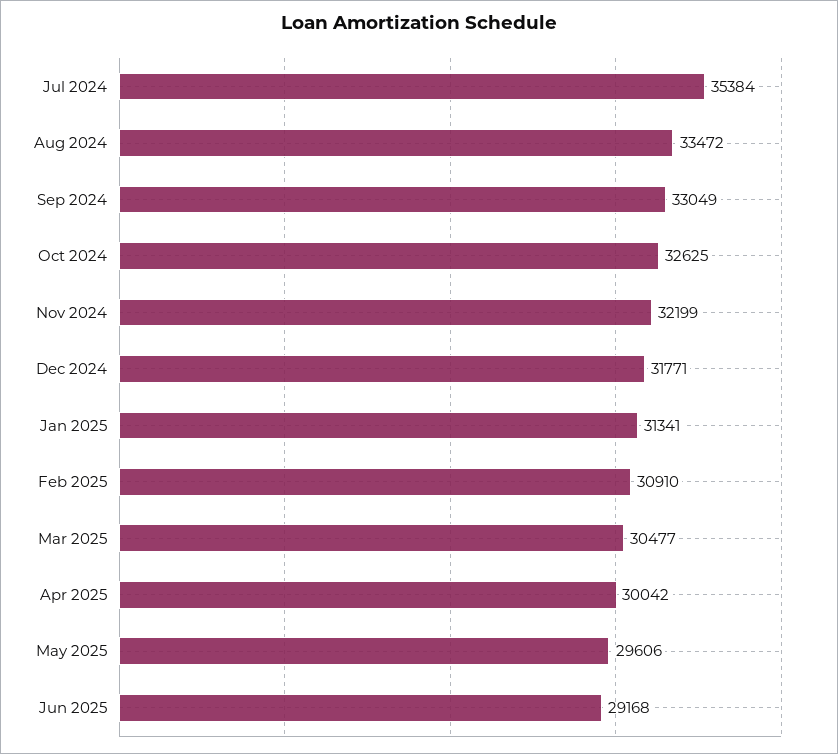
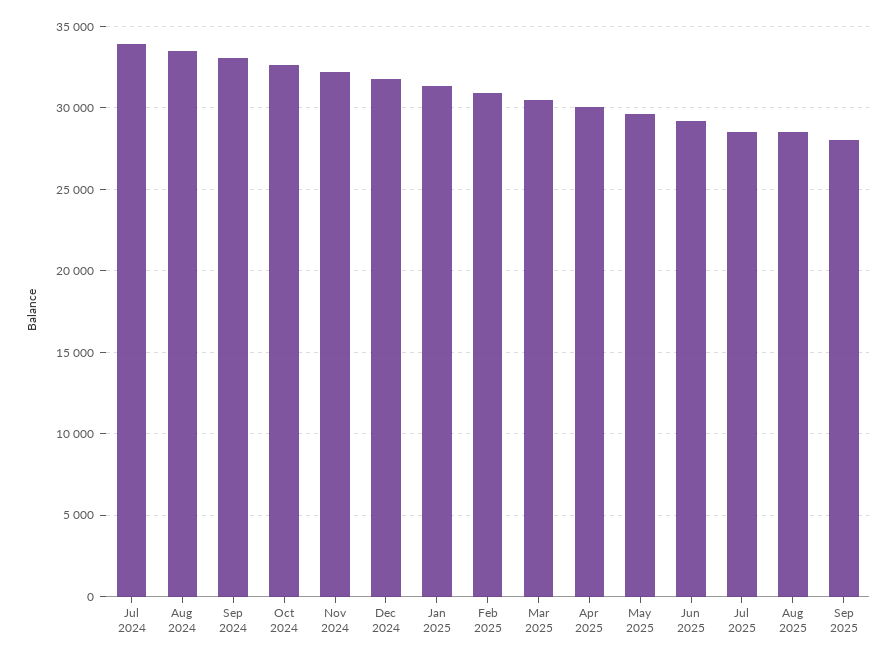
Jul 2024: 35384 -> 34000
Jul 2025: none -> 28500
Aug 2025: none -> 28500
Sep 2025: none -> 28000

